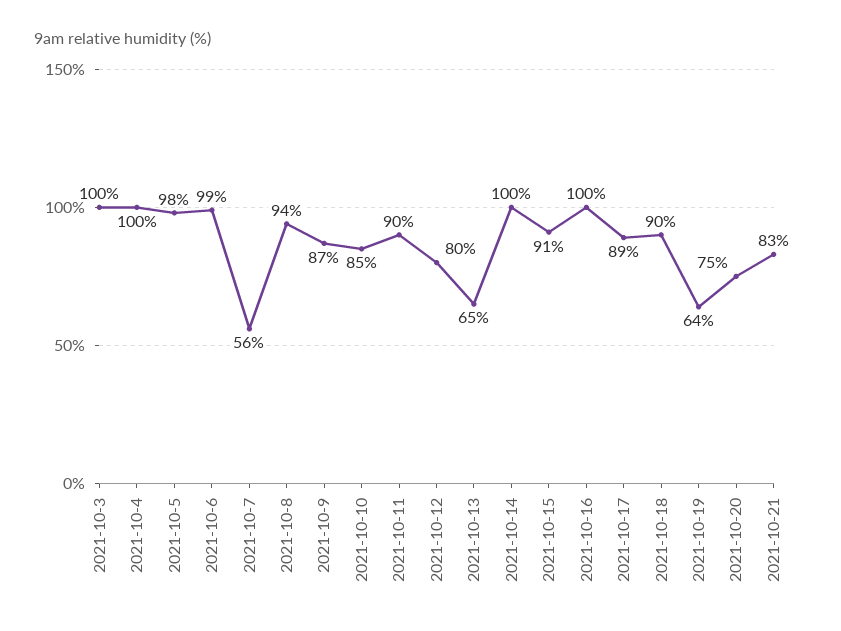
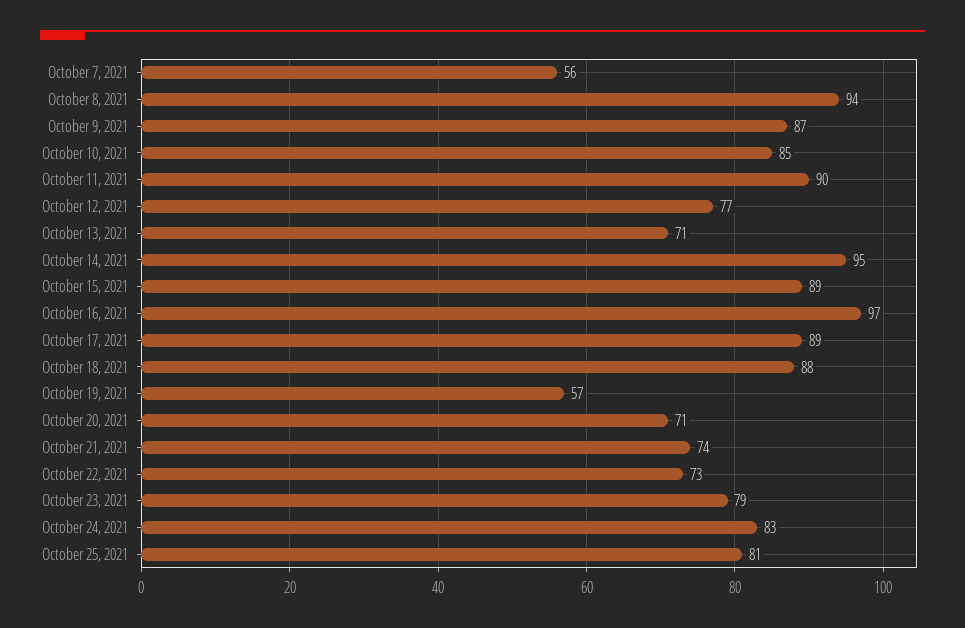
2021-10-3: 100 -> none
2021-10-4: 100 -> none
2021-10-5: 98 -> none
2021-10-6: 99 -> none
2021-10-12: 80 -> 77
2021-10-13: 65 -> 71
2021-10-14: 100 -> 95
2021-10-15: 91 -> 89
2021-10-16: 100 -> 97
2021-10-18: 90 -> 88
2021-10-19: 64 -> 57
2021-10-20: 75 -> 71
2021-10-21: 83 -> 74
October 22, 2021: none -> 73
October 23, 2021: none -> 79
October 24, 2021: none -> 83
October 25, 2021: none -> 81

